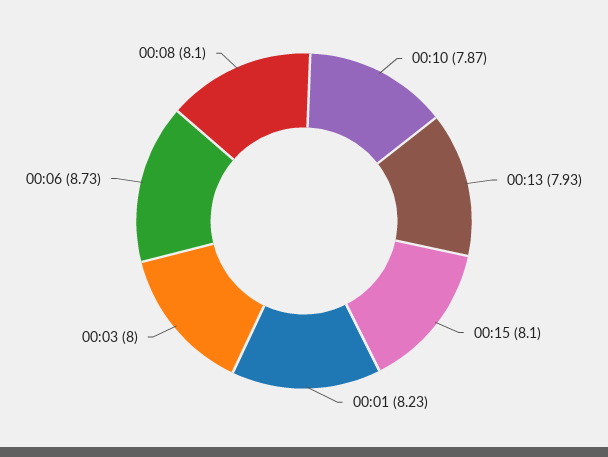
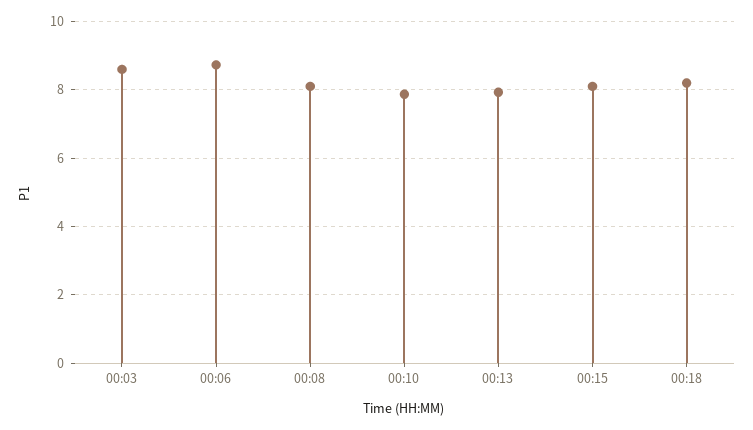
00:01: 8.23 -> none
00:03: 8 -> 8.6
00:18: none -> 8.2

